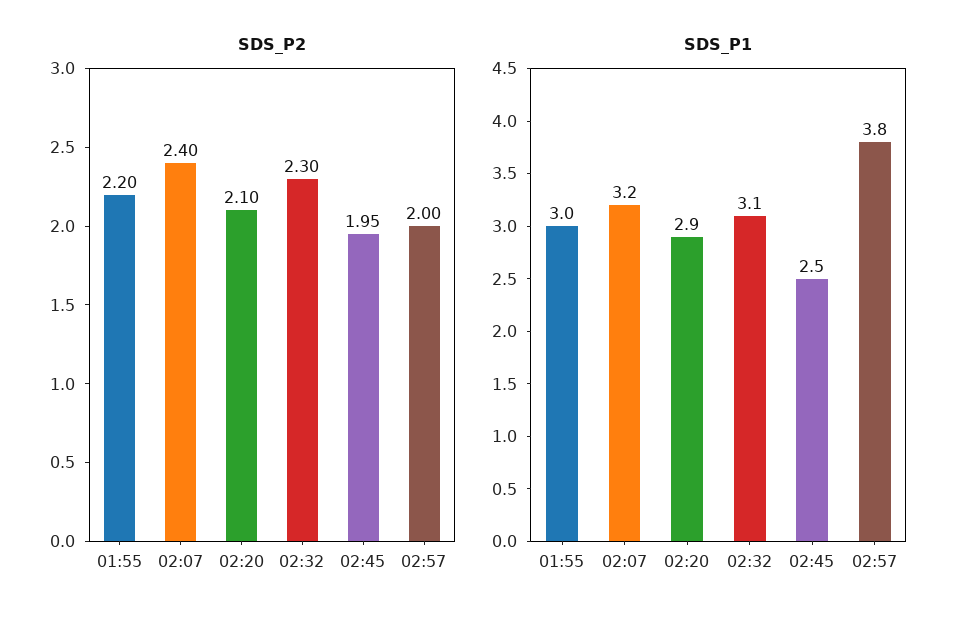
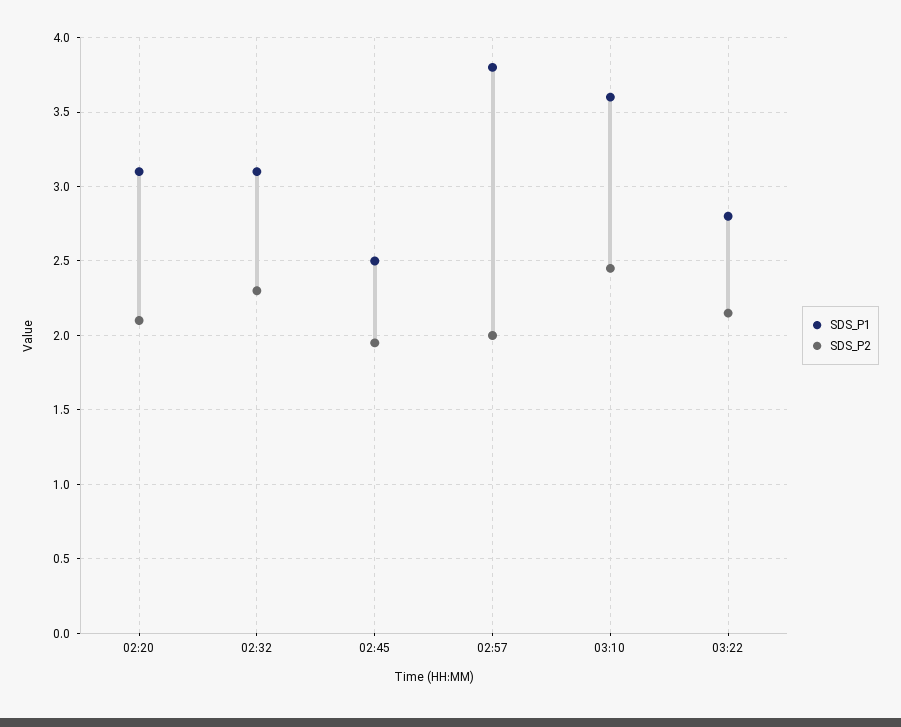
SDS_P2, 01:55: 2.2 -> none
SDS_P2, 02:07: 2.4 -> none
SDS_P1, 01:55: 3 -> none
SDS_P1, 02:07: 3.2 -> none
SDS_P1, 02:20: 2.9 -> 3.1
SDS_P1, 03:10: none -> 3.6
SDS_P2, 03:10: none -> 2.45
SDS_P1, 03:22: none -> 2.8
SDS_P2, 03:22: none -> 2.15

